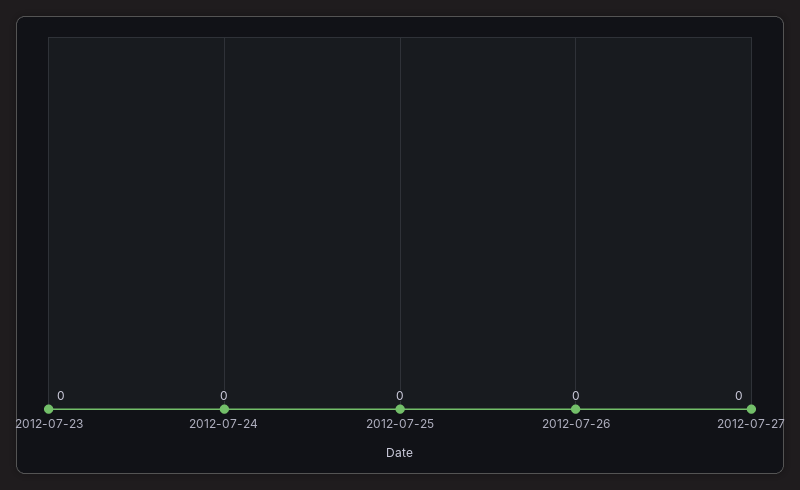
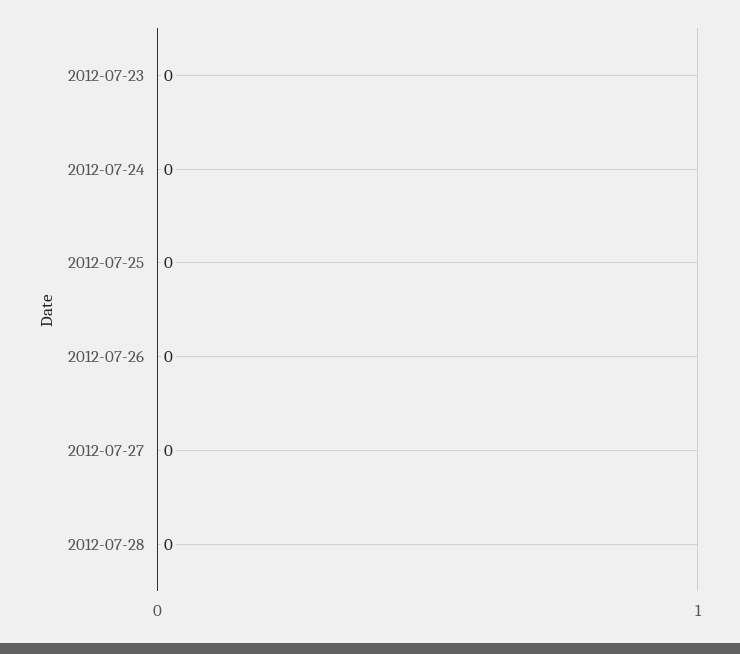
2012-07-28: none -> 0

